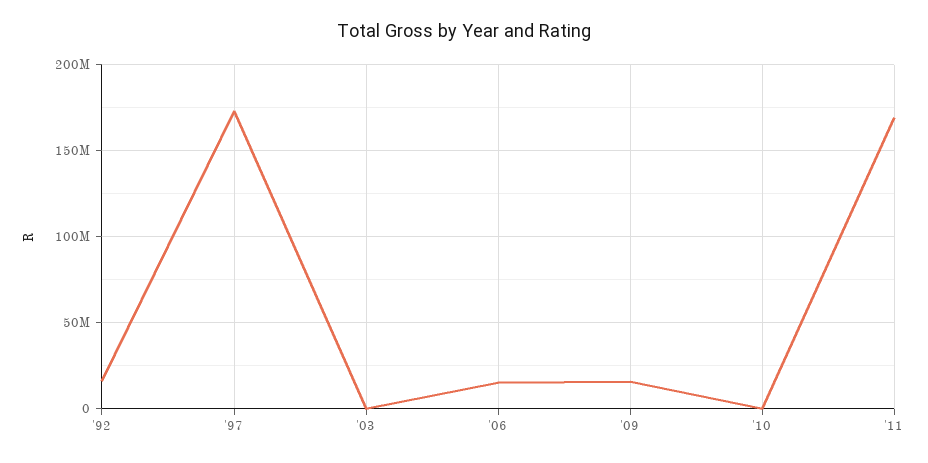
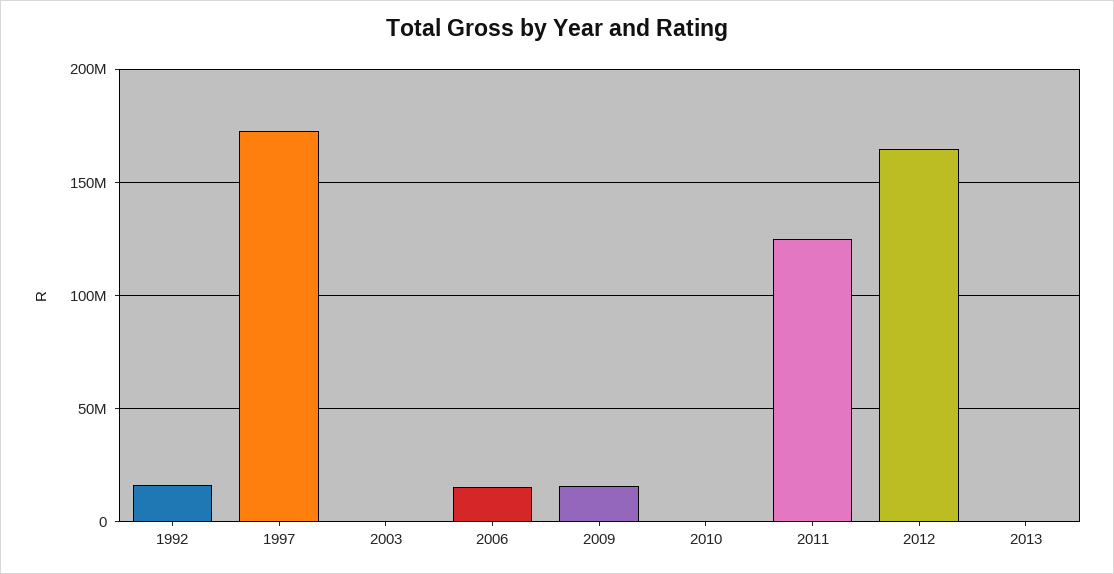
'11: 170000000 -> 125000000
2012: none -> 165000000
2013: none -> 0

